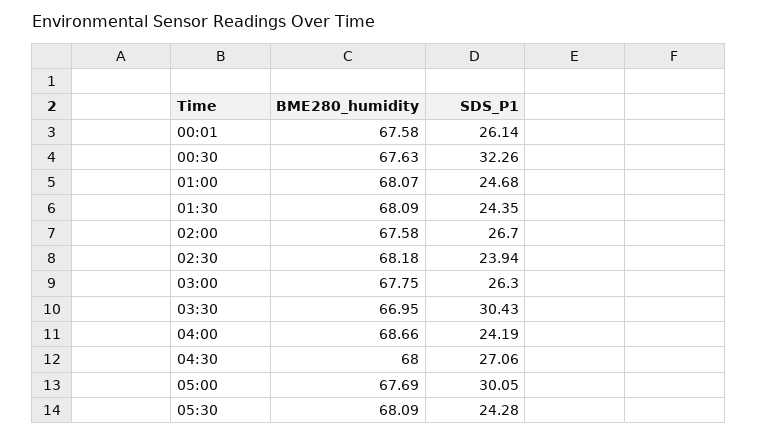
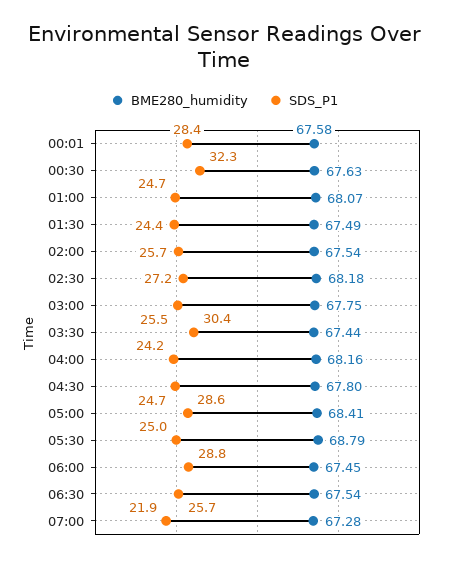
SDS_P1, 00:01: 26.14 -> 28.4
BME280_humidity, 01:30: 68.09 -> 67.49
BME280_humidity, 02:00: 67.58 -> 67.54
SDS_P1, 02:00: 26.7 -> 25.7
SDS_P1, 02:30: 23.94 -> 27.2
SDS_P1, 03:00: 26.3 -> 25.5
BME280_humidity, 03:30: 66.95 -> 67.44
BME280_humidity, 04:00: 68.66 -> 68.16
BME280_humidity, 04:30: 68 -> 67.8
SDS_P1, 04:30: 27.06 -> 24.7
BME280_humidity, 05:00: 67.69 -> 68.41
SDS_P1, 05:00: 30.05 -> 28.6
BME280_humidity, 05:30: 68.09 -> 68.79
SDS_P1, 05:30: 24.28 -> 25
BME280_humidity, 06:00: none -> 67.45
SDS_P1, 06:00: none -> 28.8
BME280_humidity, 06:30: none -> 67.54
SDS_P1, 06:30: none -> 25.7
BME280_humidity, 07:00: none -> 67.28
SDS_P1, 07:00: none -> 21.9

